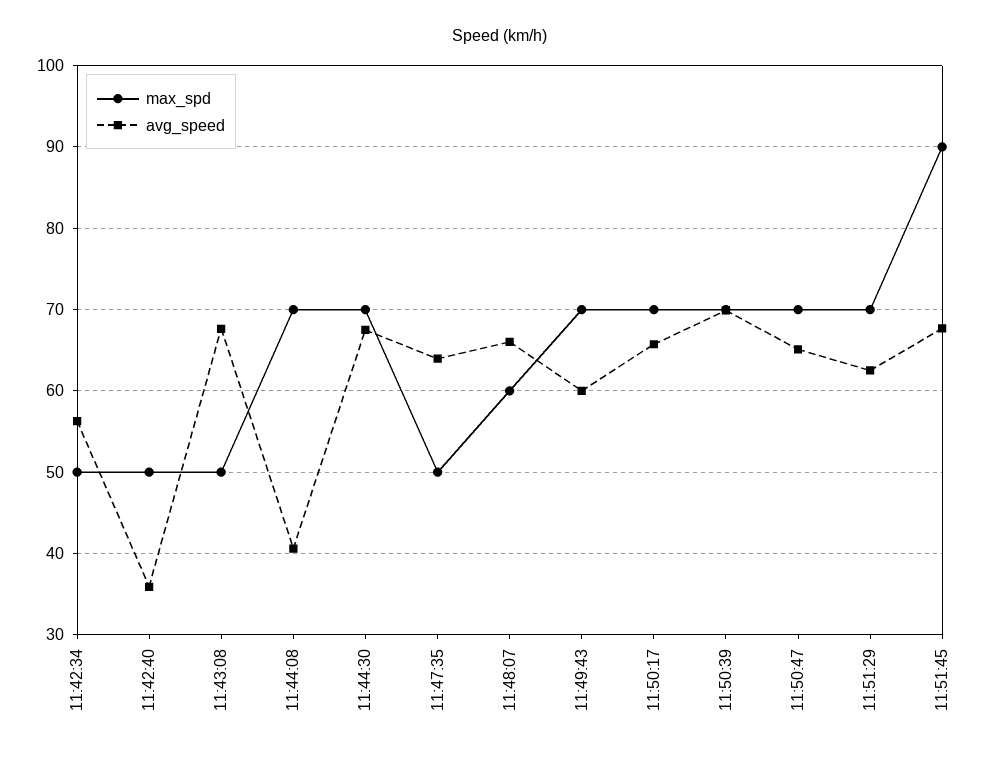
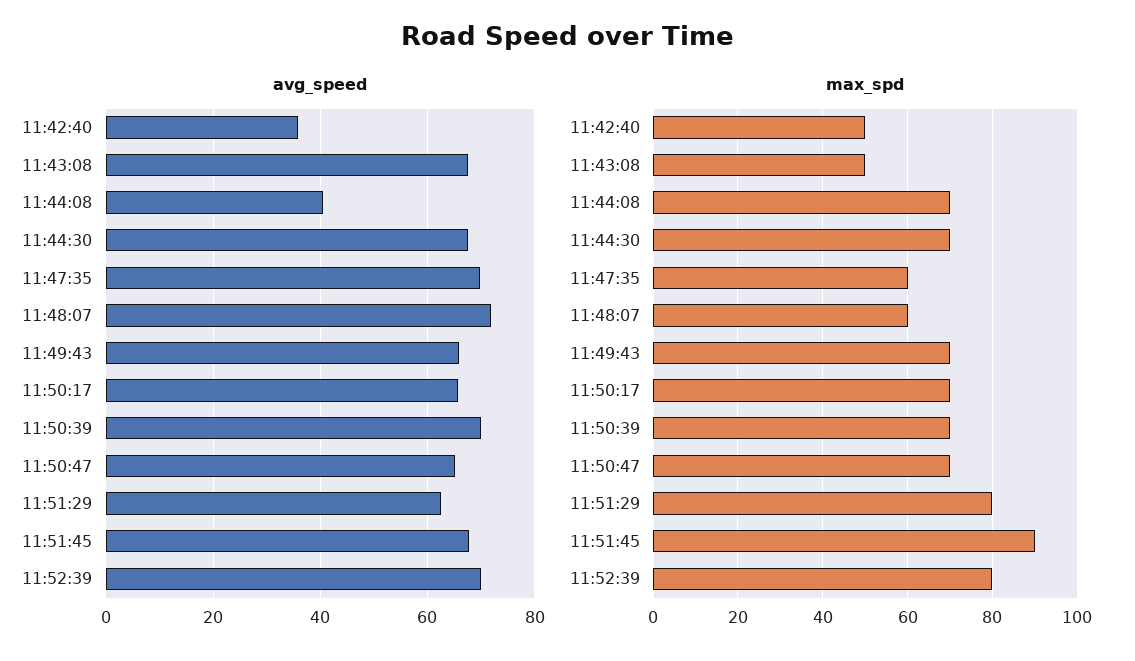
max_spd, 11:42:34: 50 -> none
avg_speed, 11:42:34: 56 -> none
max_spd, 11:47:35: 50 -> 60
avg_speed, 11:47:35: 64 -> 70
avg_speed, 11:48:07: 66 -> 72
avg_speed, 11:49:43: 60 -> 66
max_spd, 11:51:29: 70 -> 80
avg_speed, 11:52:39: none -> 70
max_spd, 11:52:39: none -> 80

